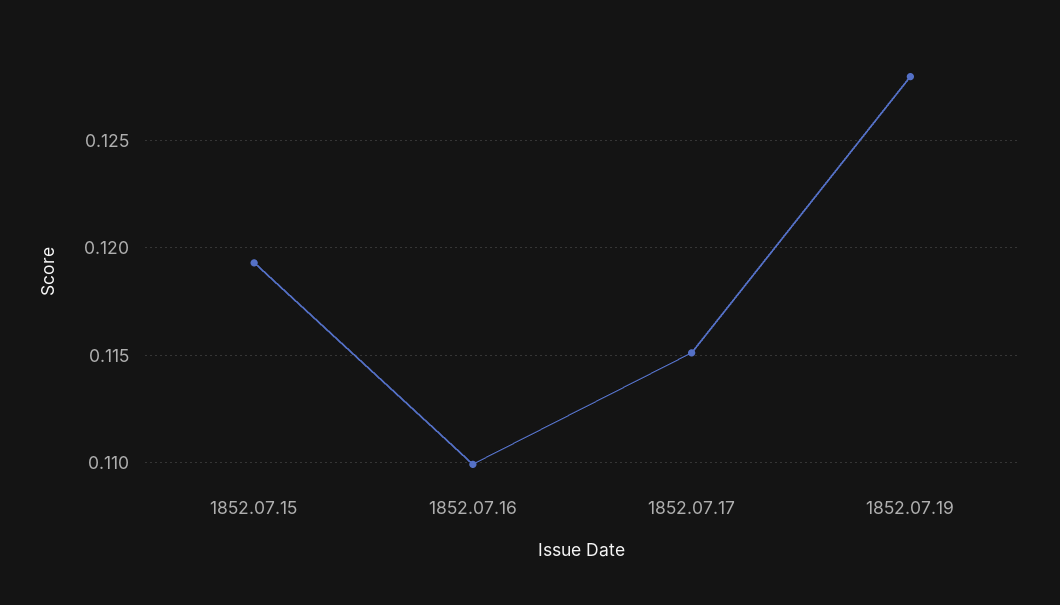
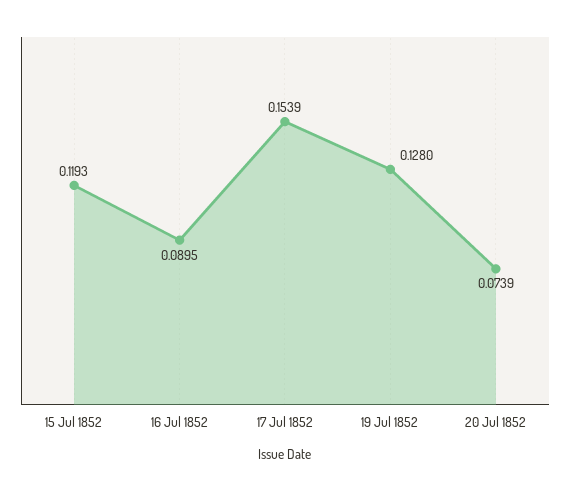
1852.07.16: 0.11 -> 0.0895
1852.07.17: 0.115 -> 0.1539
20 Jul 1852: none -> 0.0739

